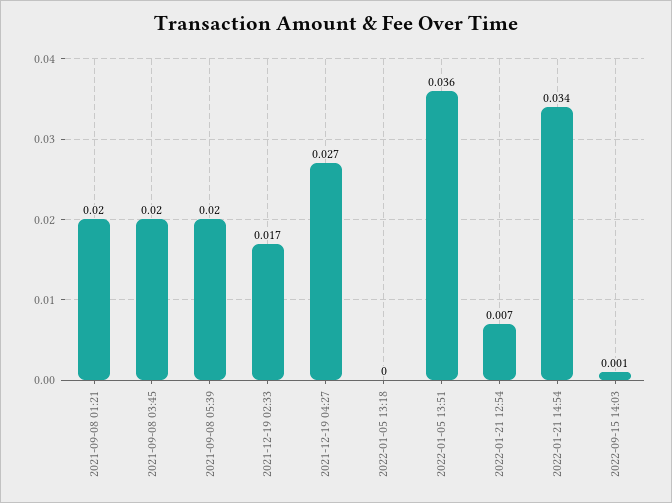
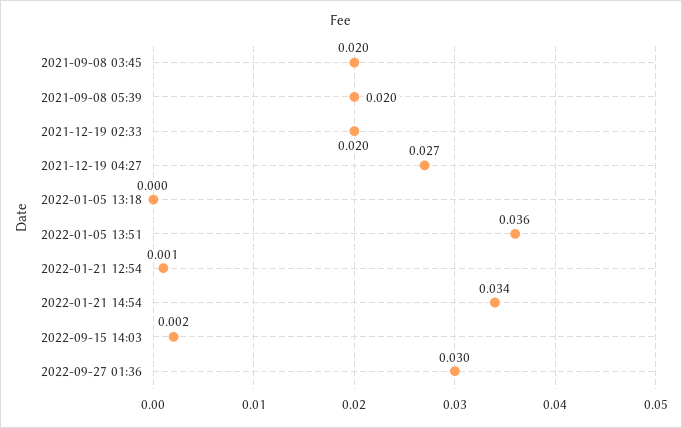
2021-09-08 01:21: 0.02 -> none
2021-12-19 02:33: 0.017 -> 0.02
2022-01-21 12:54: 0.007 -> 0.001
2022-09-15 14:03: 0.001 -> 0.002
2022-09-27 01:36: none -> 0.03

